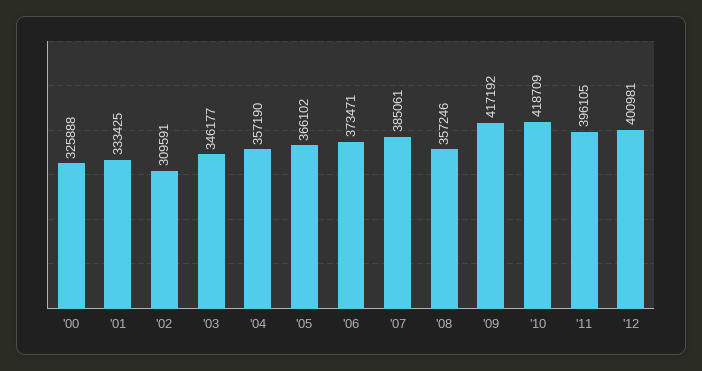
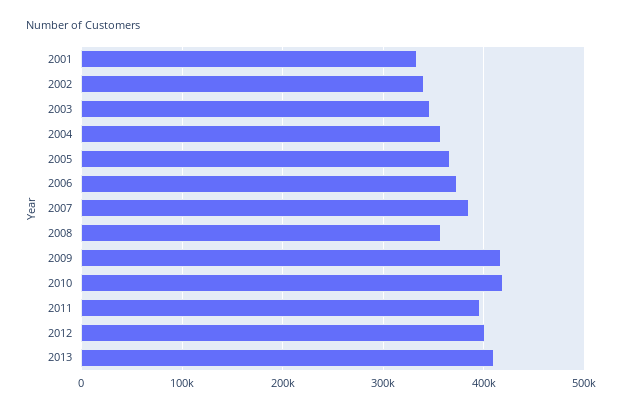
'00: 325888 -> none
'02: 309591 -> 340000
2013: none -> 410000

